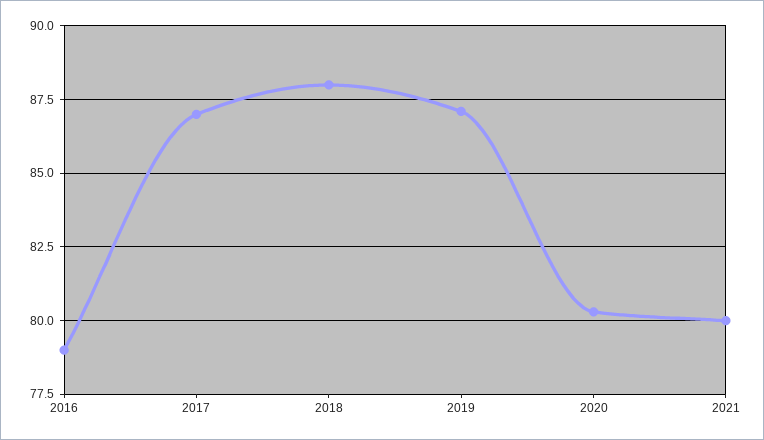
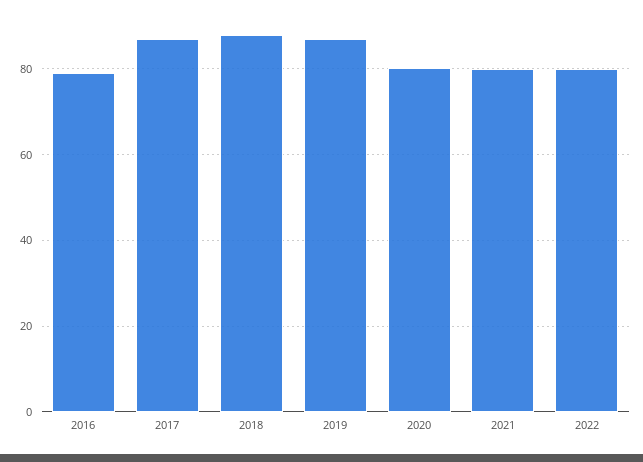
2022: none -> 80

